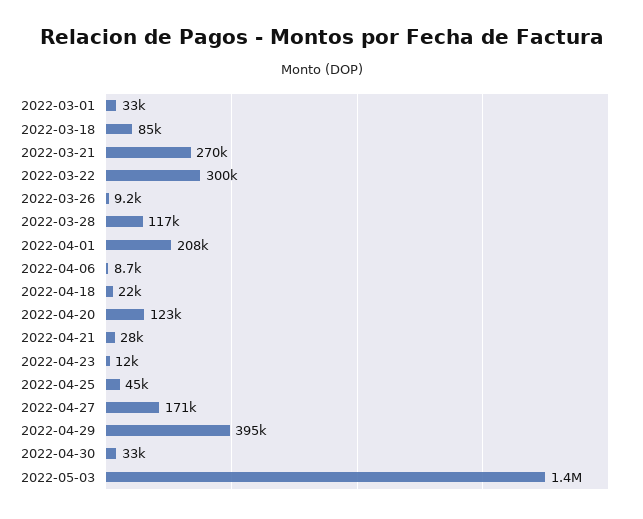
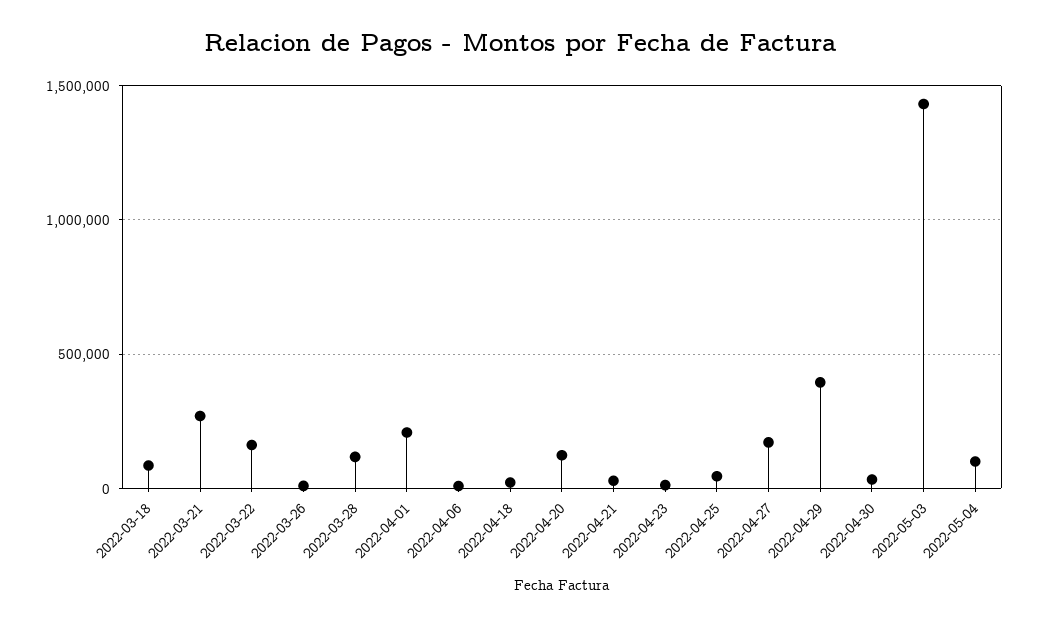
2022-03-01: 33000 -> none
2022-03-22: 300000 -> 150000
2022-05-04: none -> 100000

